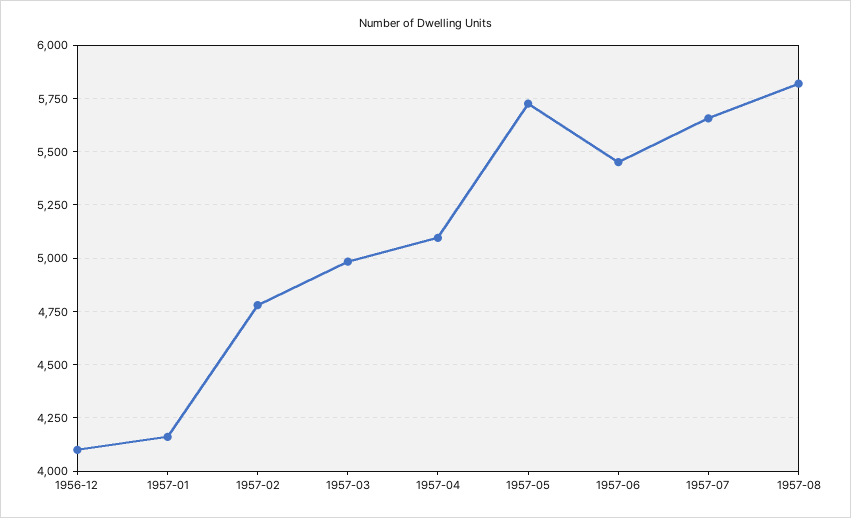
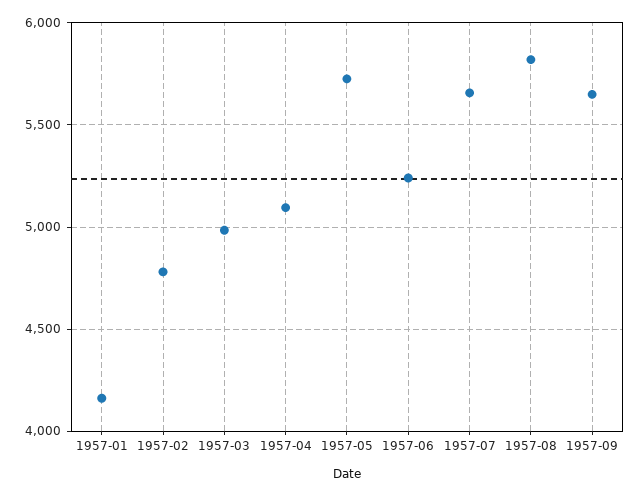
1956-12: 4100 -> none
1957-06: 5450 -> 5250
1957-09: none -> 5650

